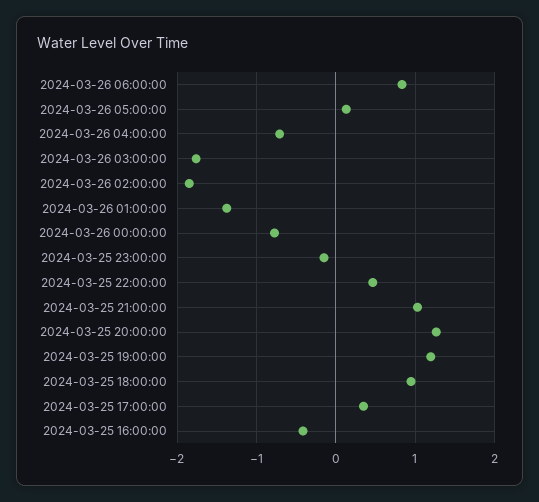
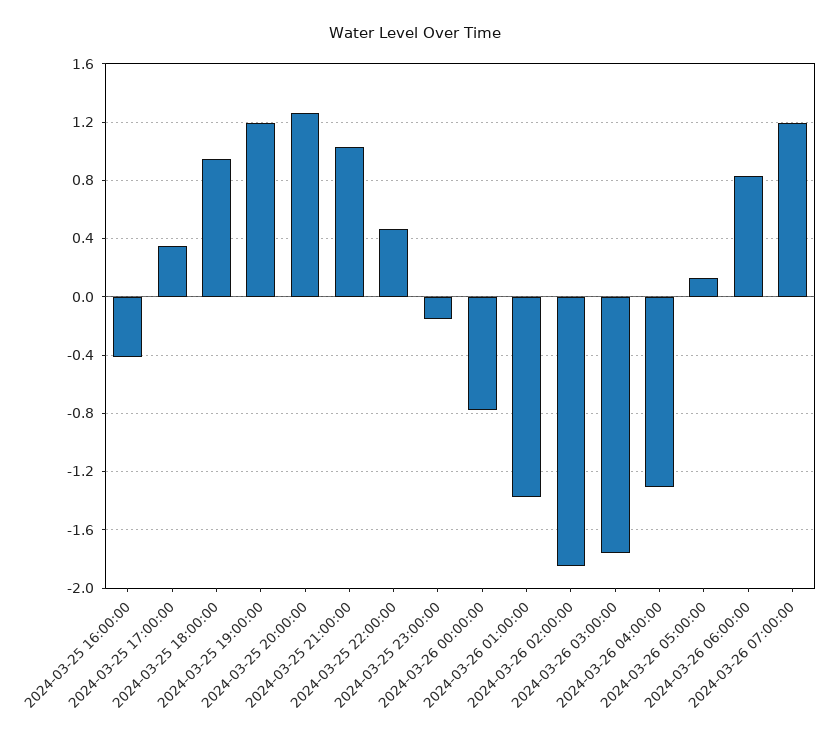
2024-03-26 04:00:00: -0.7 -> -1.3
2024-03-26 07:00:00: none -> 1.2

